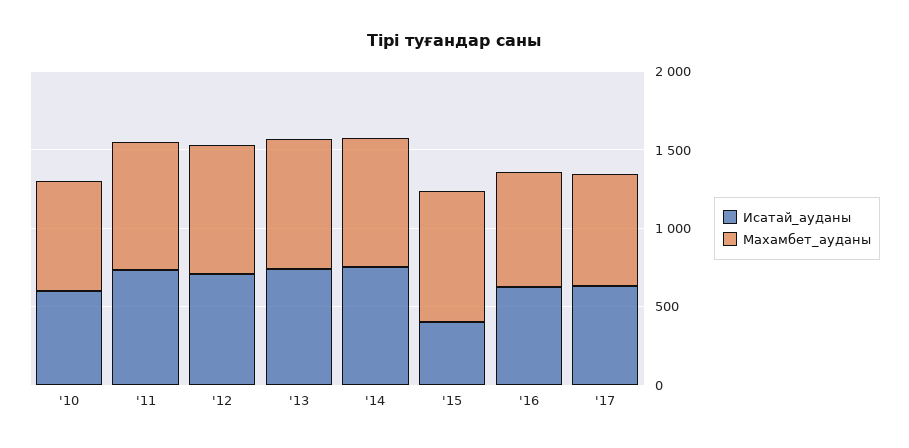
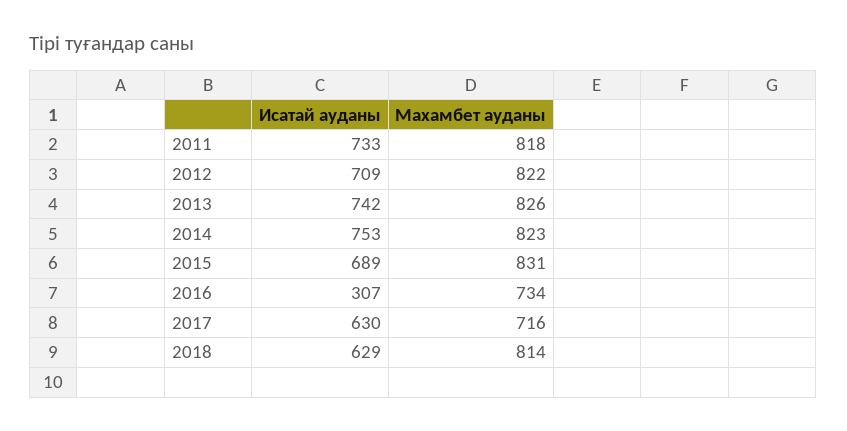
Исатай_ауданы, '10: 600 -> none
Махамбет_ауданы, '10: 700 -> none
Исатай_ауданы, '15: 400 -> 689
Исатай_ауданы, '16: 600 -> 307
Исатай_ауданы, 2018: none -> 629
Махамбет_ауданы, 2018: none -> 814

